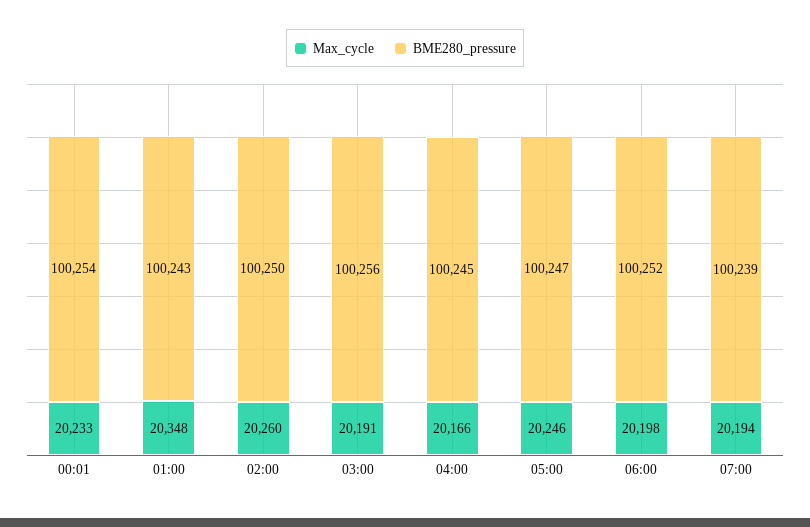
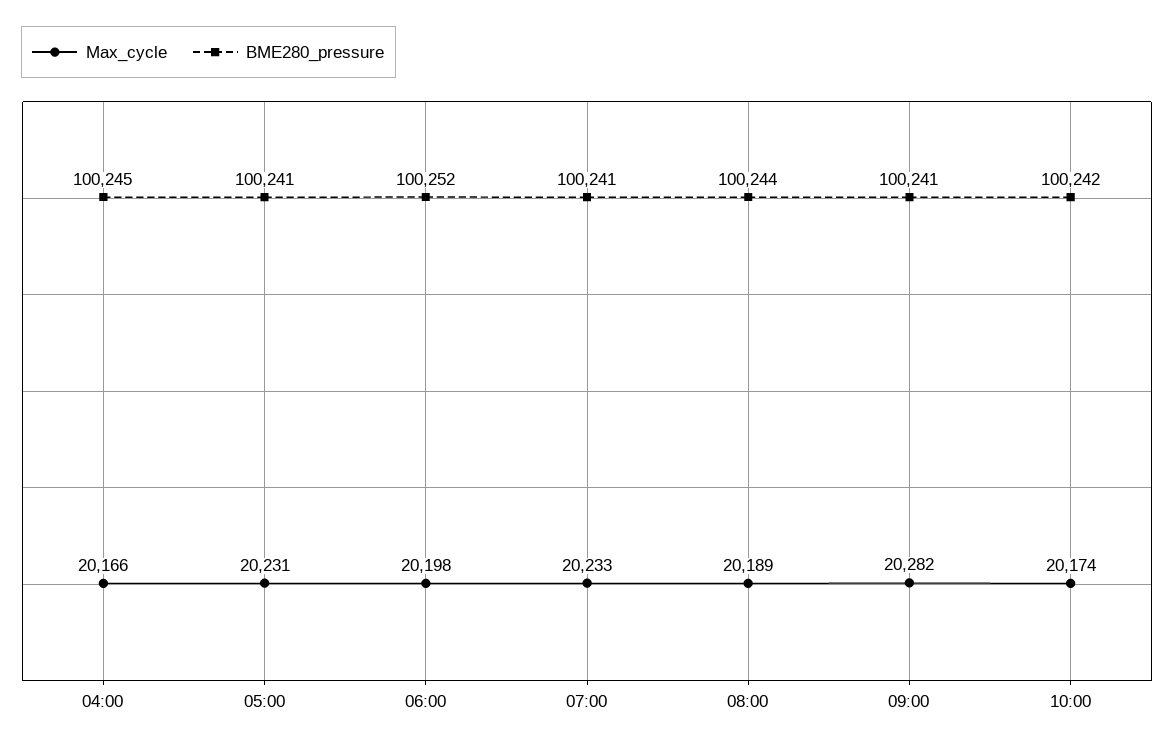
Max_cycle, 00:01: 20233 -> none
BME280_pressure, 00:01: 100254 -> none
Max_cycle, 01:00: 20348 -> none
BME280_pressure, 01:00: 100243 -> none
Max_cycle, 02:00: 20260 -> none
BME280_pressure, 02:00: 100250 -> none
Max_cycle, 03:00: 20191 -> none
BME280_pressure, 03:00: 100256 -> none
Max_cycle, 05:00: 20246 -> 20231
BME280_pressure, 05:00: 100247 -> 100241
Max_cycle, 07:00: 20194 -> 20233
BME280_pressure, 07:00: 100239 -> 100241
Max_cycle, 08:00: none -> 20189
BME280_pressure, 08:00: none -> 100244
Max_cycle, 09:00: none -> 20282
BME280_pressure, 09:00: none -> 100241
Max_cycle, 10:00: none -> 20174
BME280_pressure, 10:00: none -> 100242

